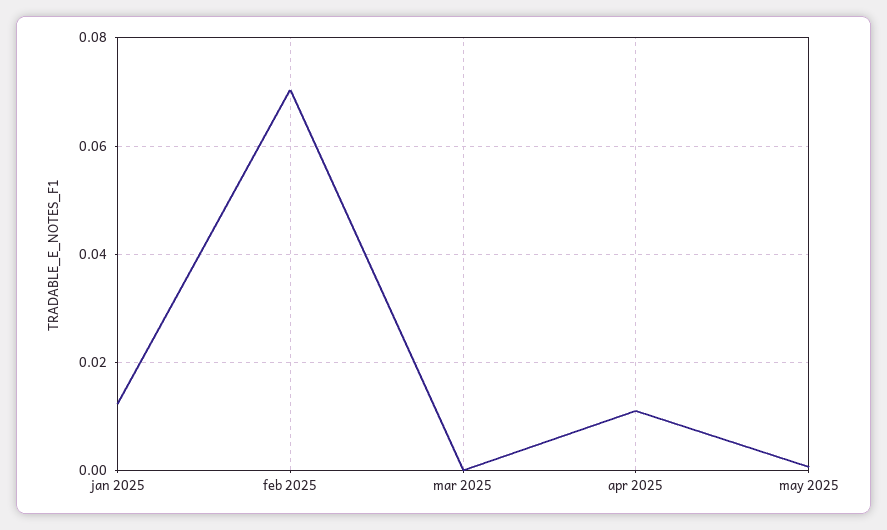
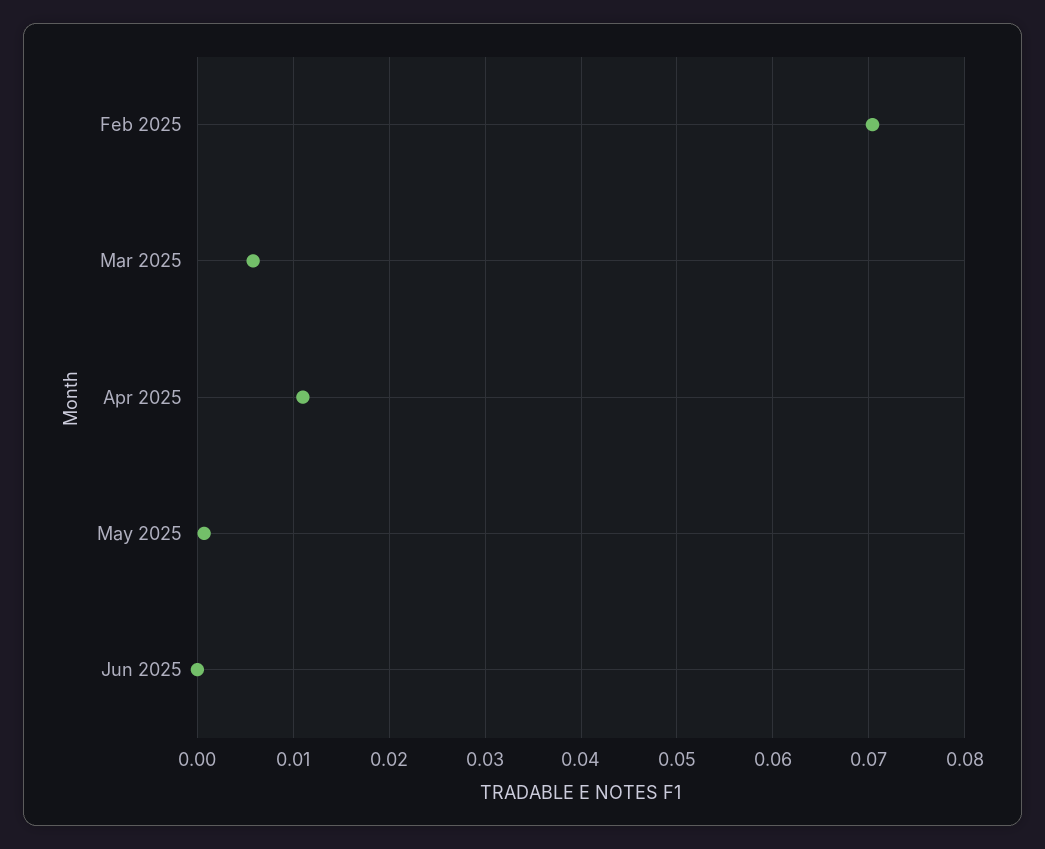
jan 2025: 0.012 -> none
mar 2025: 0 -> 0.006
Jun 2025: none -> 0

